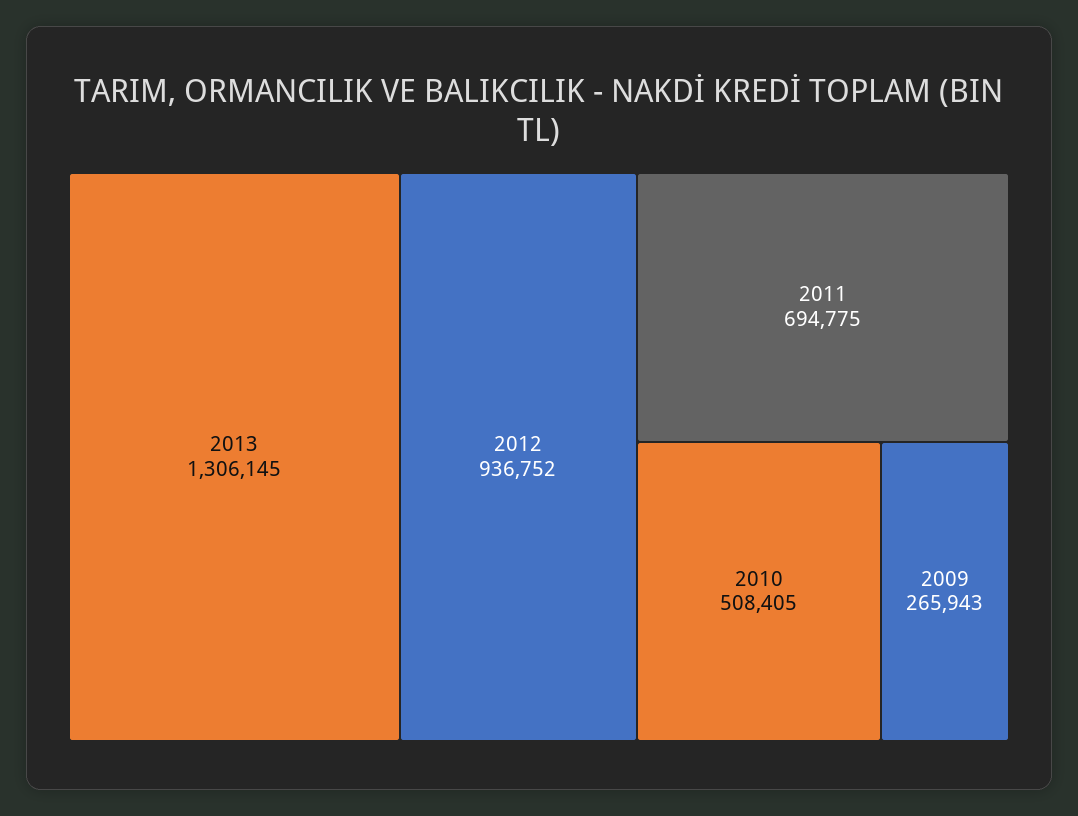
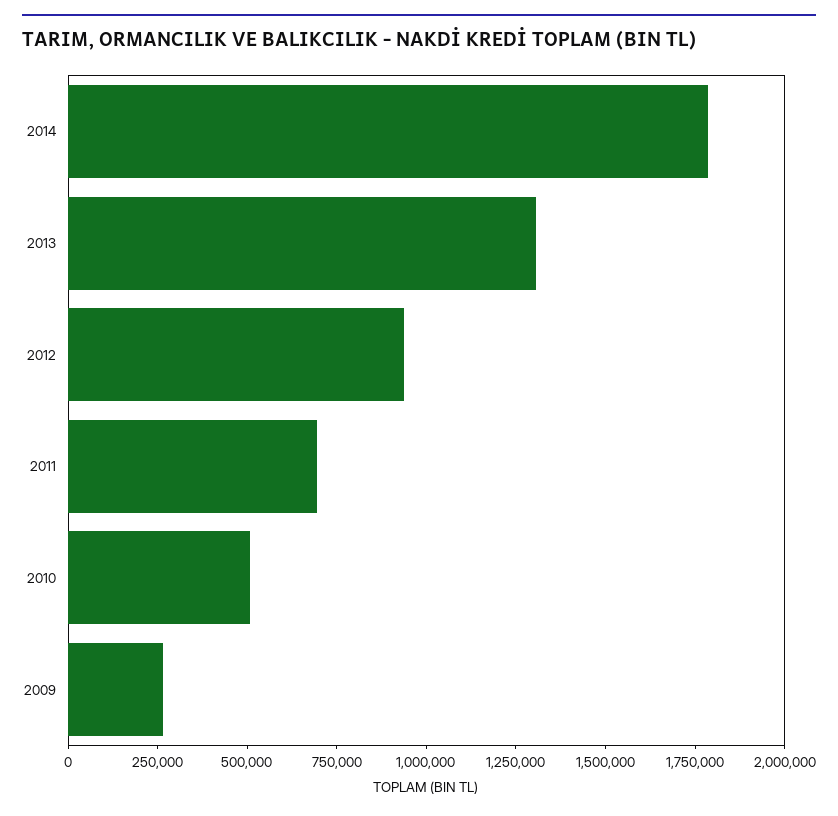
2014: none -> 1800000

